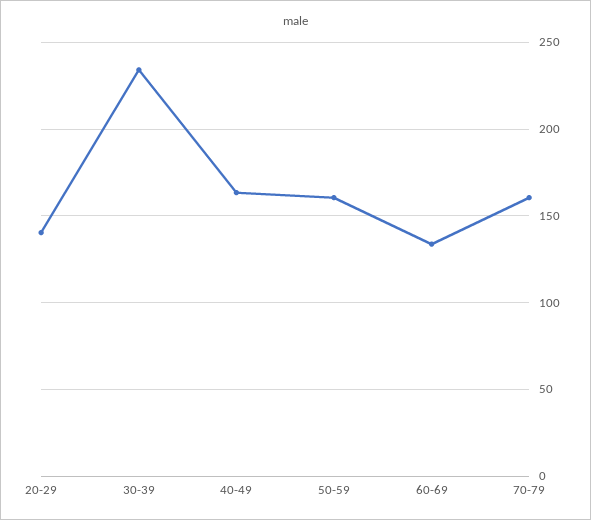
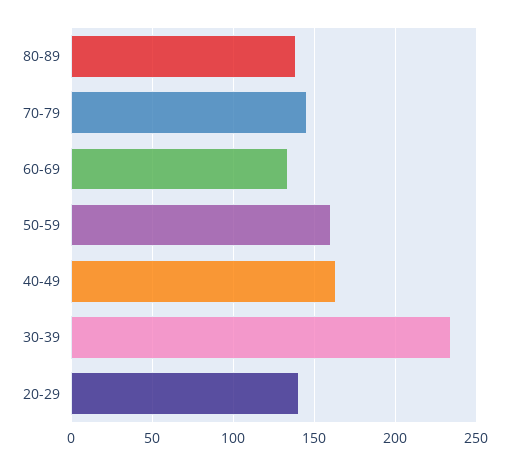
70-79: 160 -> 145
80-89: none -> 140

